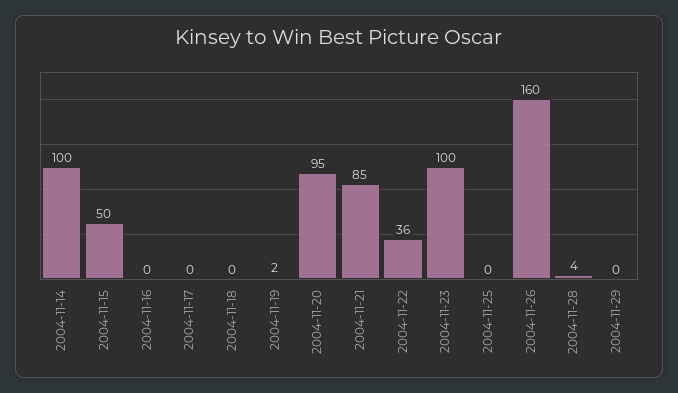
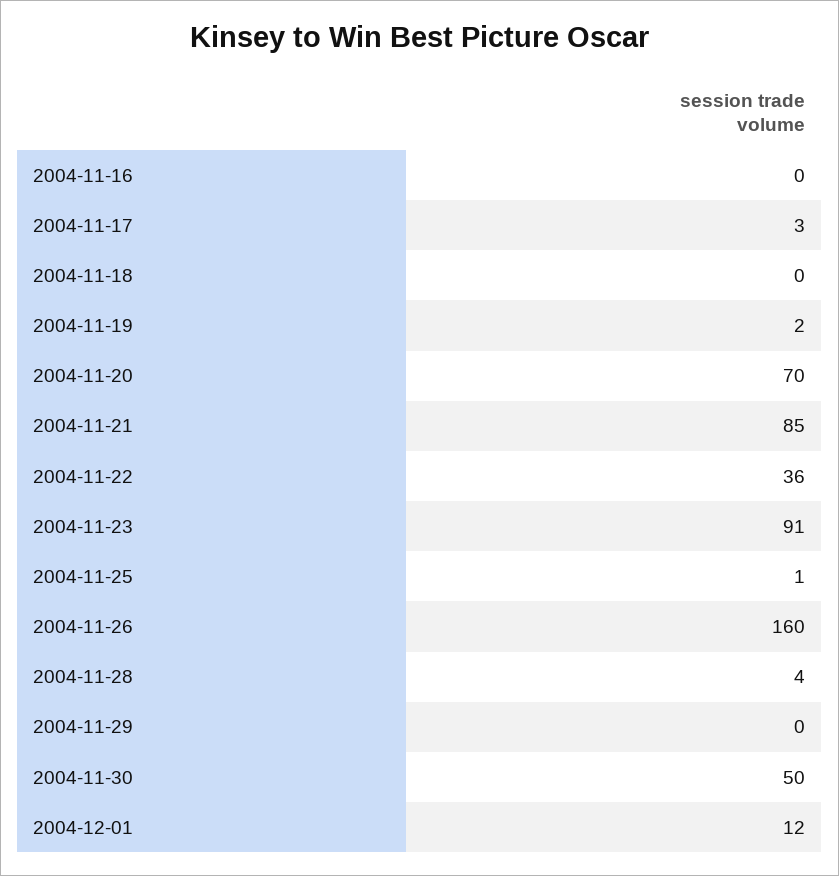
2004-11-14: 100 -> none
2004-11-15: 50 -> none
2004-11-17: 0 -> 3
2004-11-20: 95 -> 70
2004-11-23: 100 -> 91
2004-11-25: 0 -> 1
2004-11-30: none -> 50
2004-12-01: none -> 12

